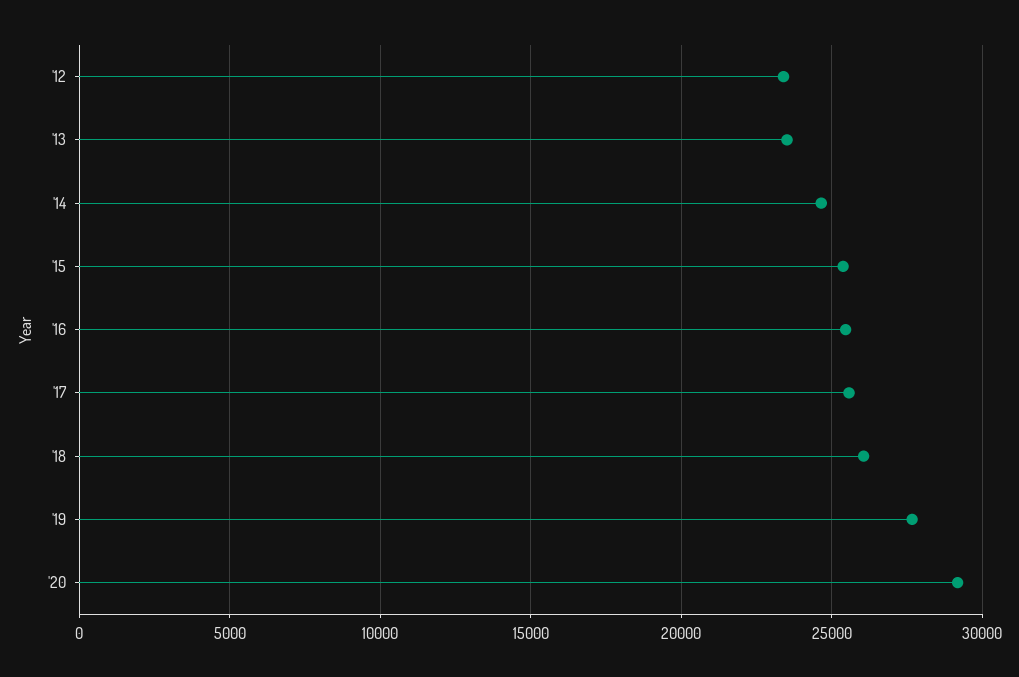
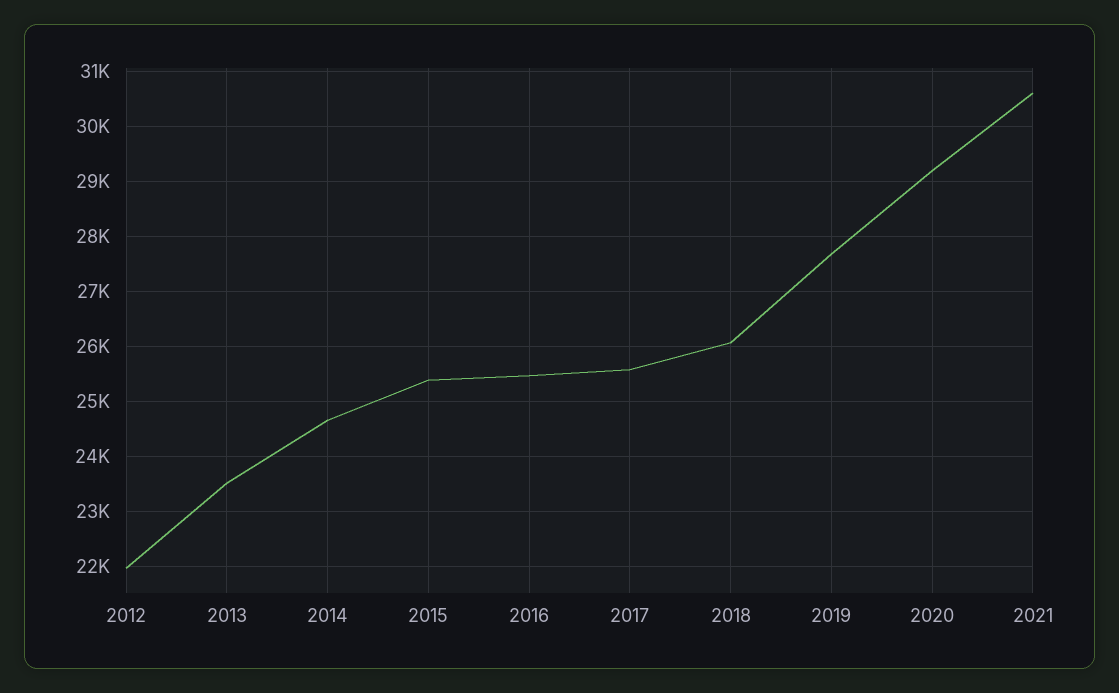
'12: 23500 -> 22000
2021: none -> 30600

